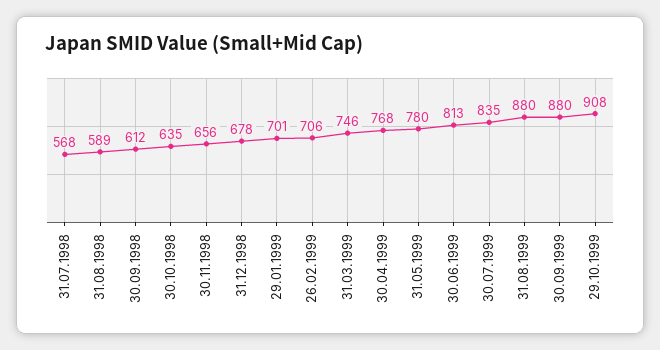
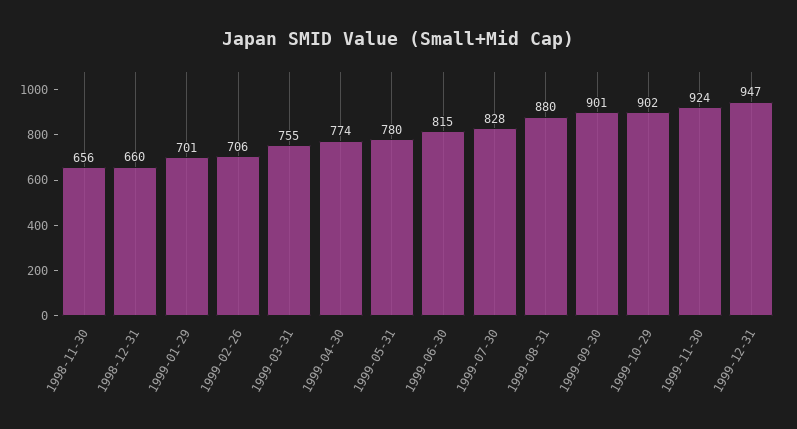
31.07.1998: 568 -> none
31.08.1998: 589 -> none
30.09.1998: 612 -> none
30.10.1998: 635 -> none
31.12.1998: 678 -> 660
31.03.1999: 746 -> 755
30.04.1999: 768 -> 774
30.06.1999: 813 -> 815
30.07.1999: 835 -> 828
30.09.1999: 880 -> 901
29.10.1999: 908 -> 902
1999-11-30: none -> 924
1999-12-31: none -> 947

